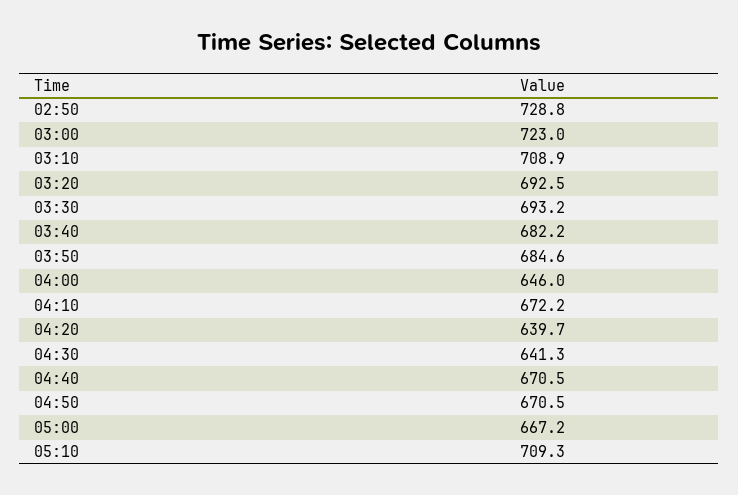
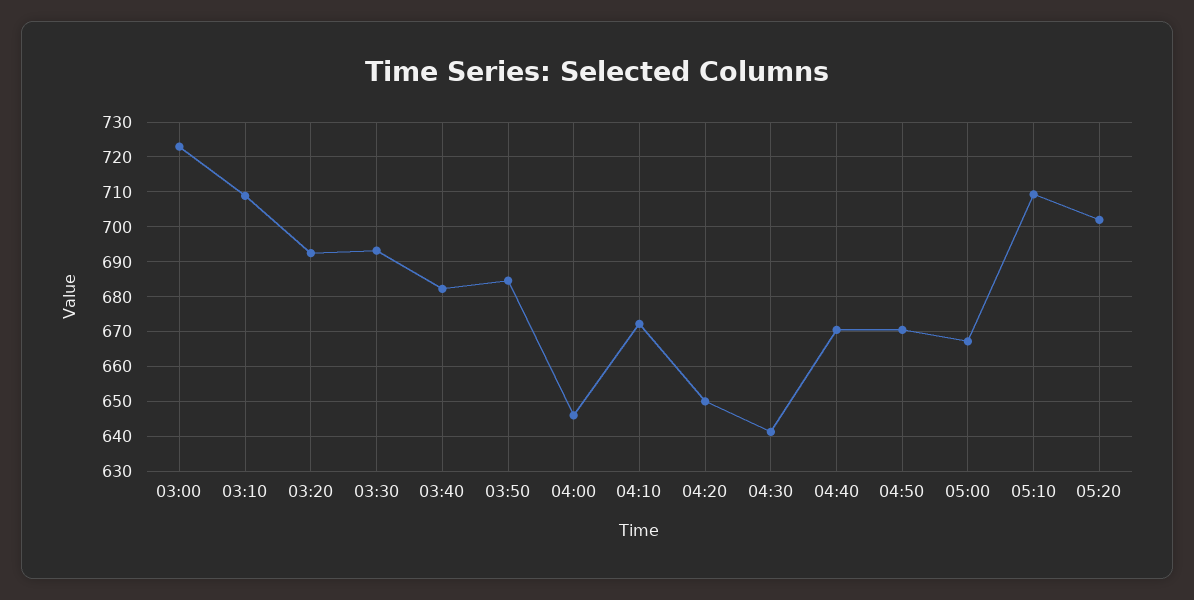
02:50: 728.8 -> none
04:20: 639.7 -> 650
05:20: none -> 702

